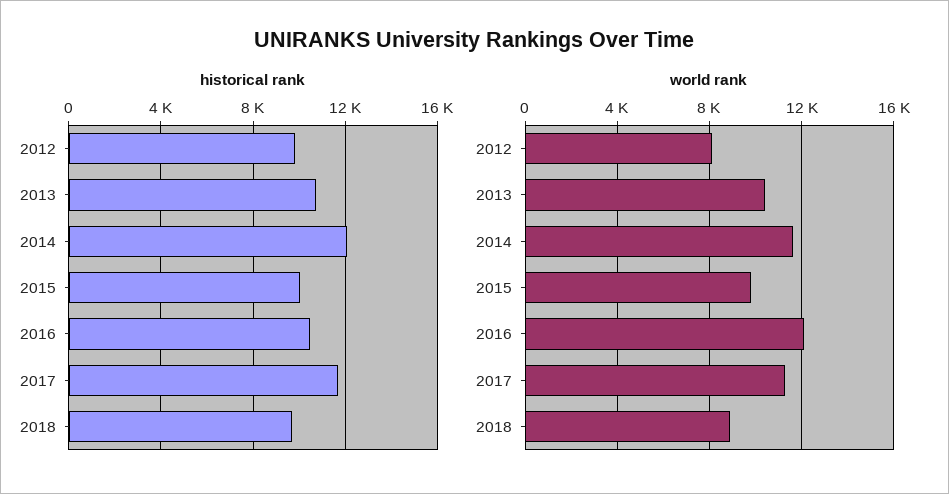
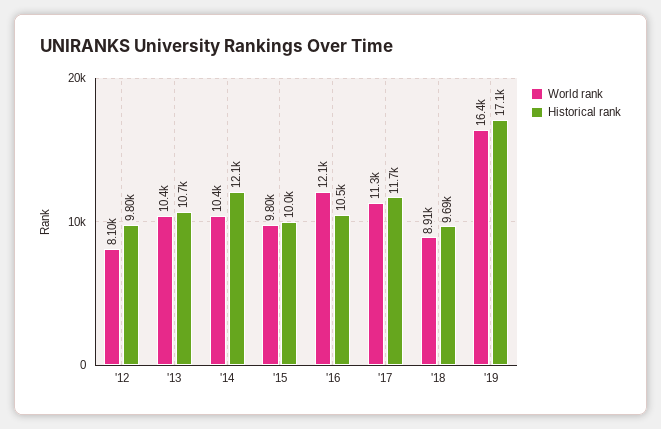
world rank, 2014: 11500 -> 10400
world rank, '19: none -> 16400
historical rank, '19: none -> 17100

